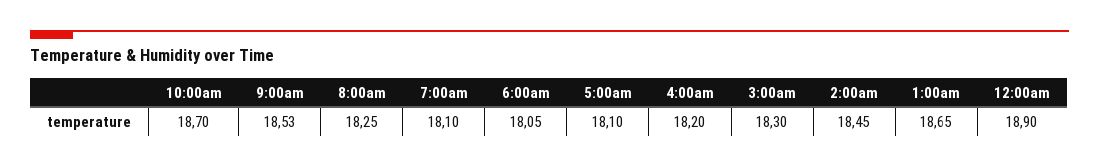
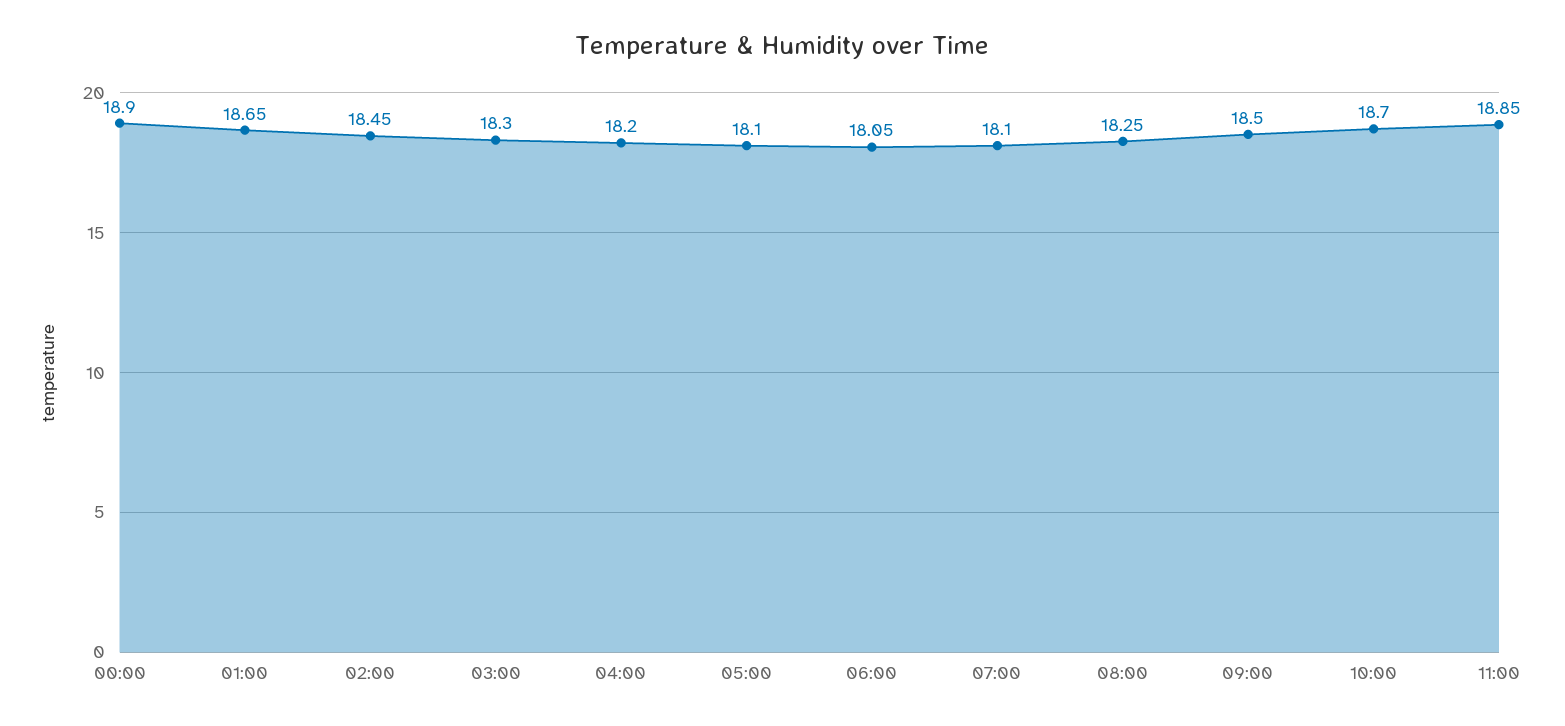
9:00am: 18.53 -> 18.5
11:00: none -> 18.85

